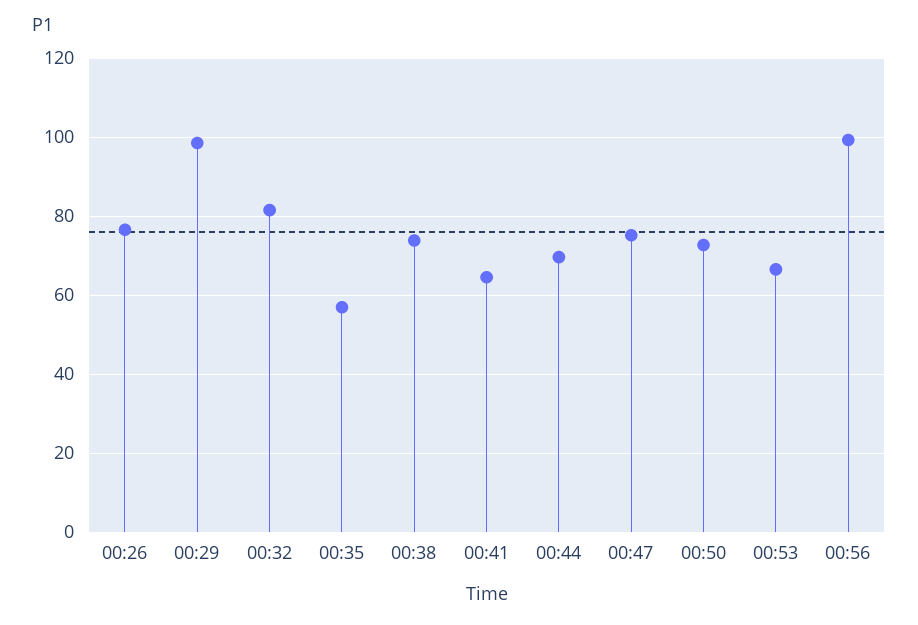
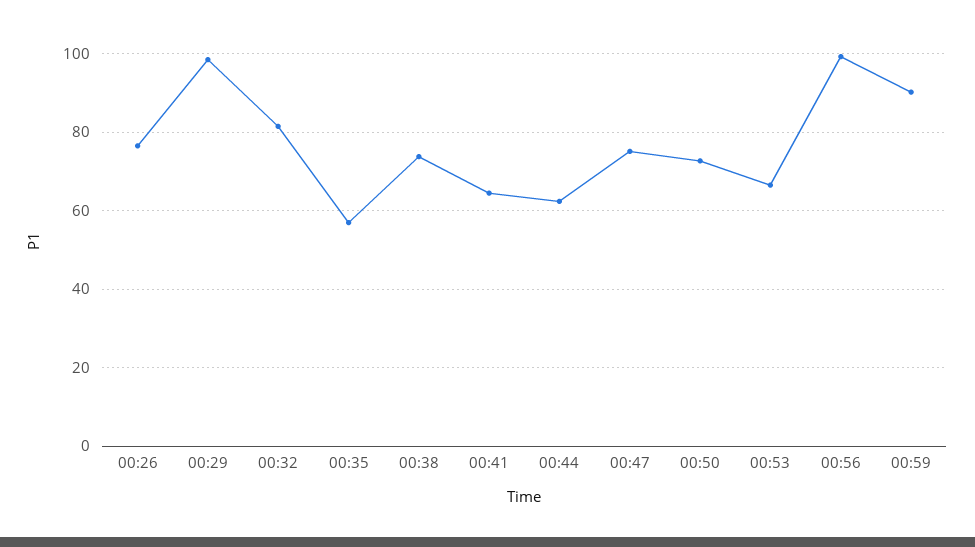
00:44: 70 -> 62
00:59: none -> 90

